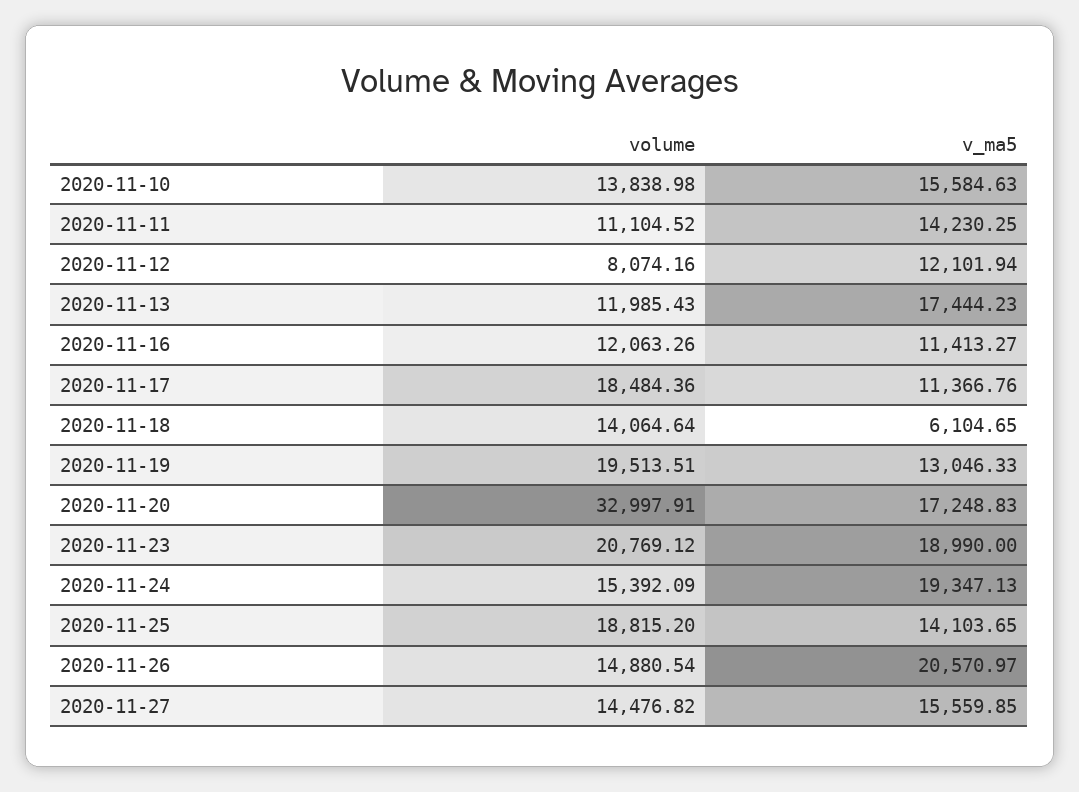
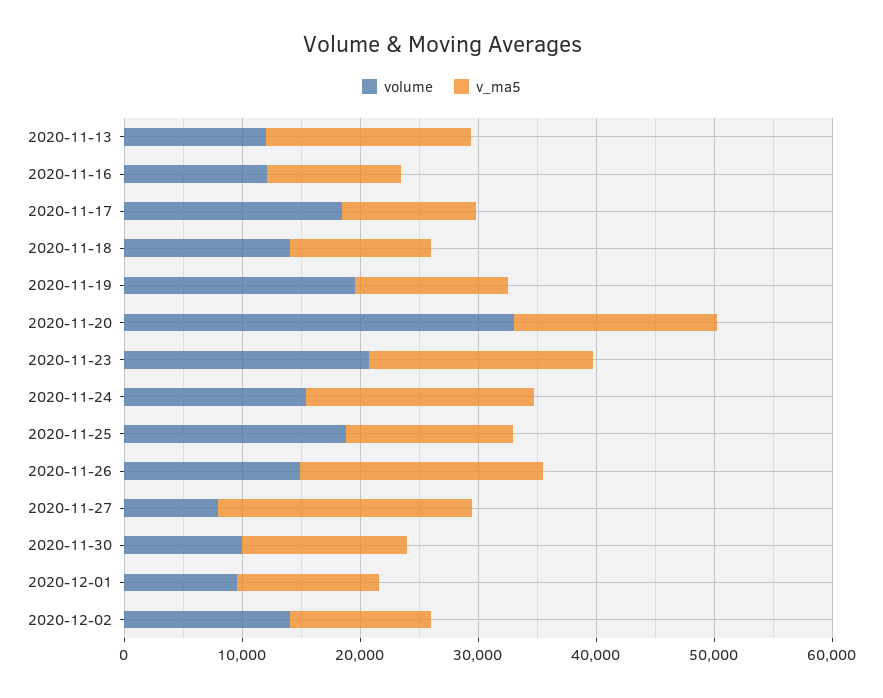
volume, 2020-11-10: 13838.98 -> none
v_ma5, 2020-11-10: 15584.63 -> none
volume, 2020-11-11: 11104.52 -> none
v_ma5, 2020-11-11: 14230.25 -> none
volume, 2020-11-12: 8074.16 -> none
v_ma5, 2020-11-12: 12101.94 -> none
v_ma5, 2020-11-18: 6104.65 -> 12000
volume, 2020-11-27: 14476.82 -> 8000
v_ma5, 2020-11-27: 15559.85 -> 22000
volume, 2020-11-30: none -> 10000
v_ma5, 2020-11-30: none -> 14000
volume, 2020-12-01: none -> 10000
v_ma5, 2020-12-01: none -> 12000
volume, 2020-12-02: none -> 14000
v_ma5, 2020-12-02: none -> 12000

